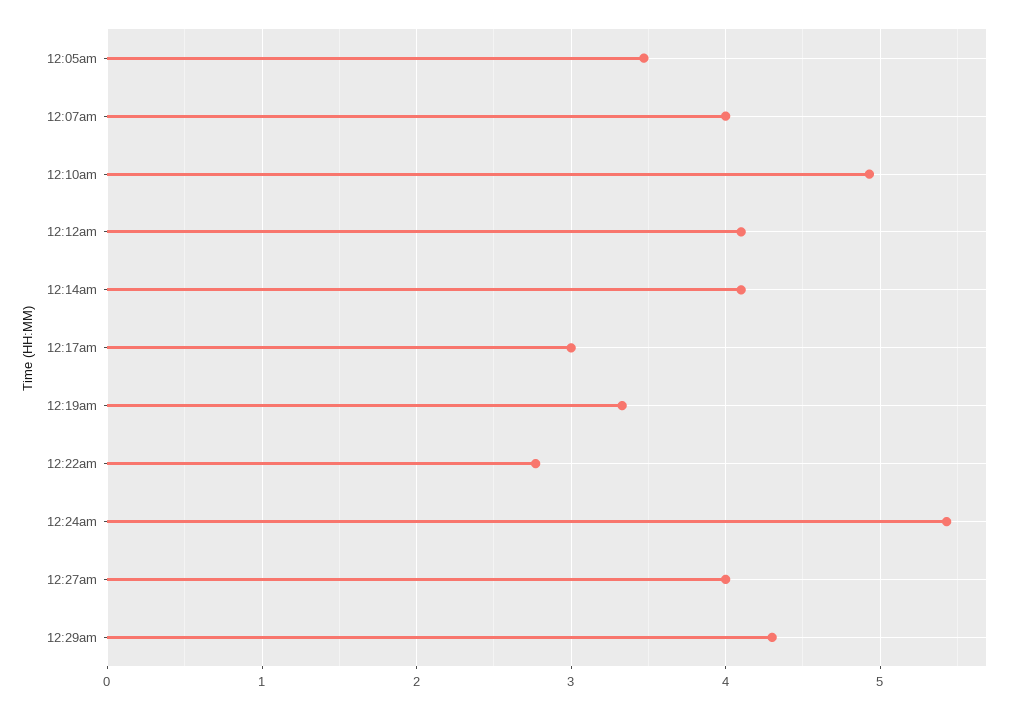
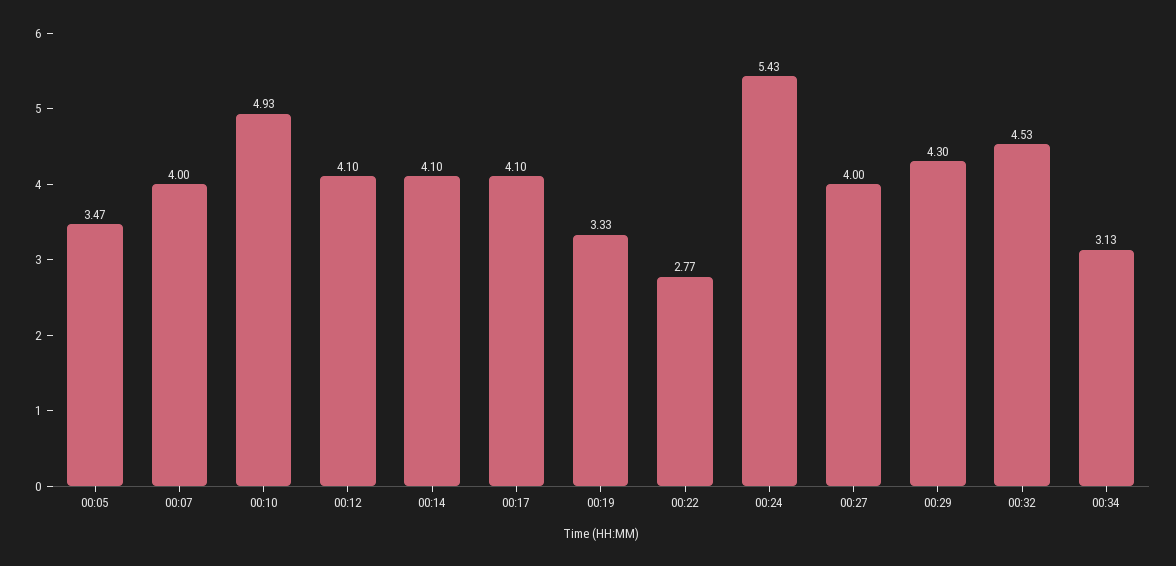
12:17am: 3 -> 4.1
00:32: none -> 4.53
00:34: none -> 3.13

